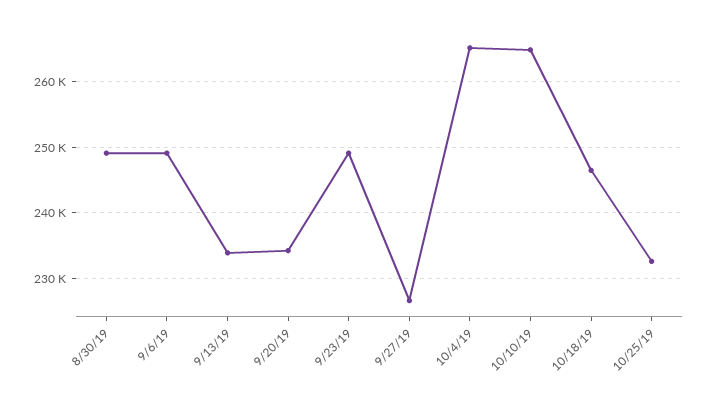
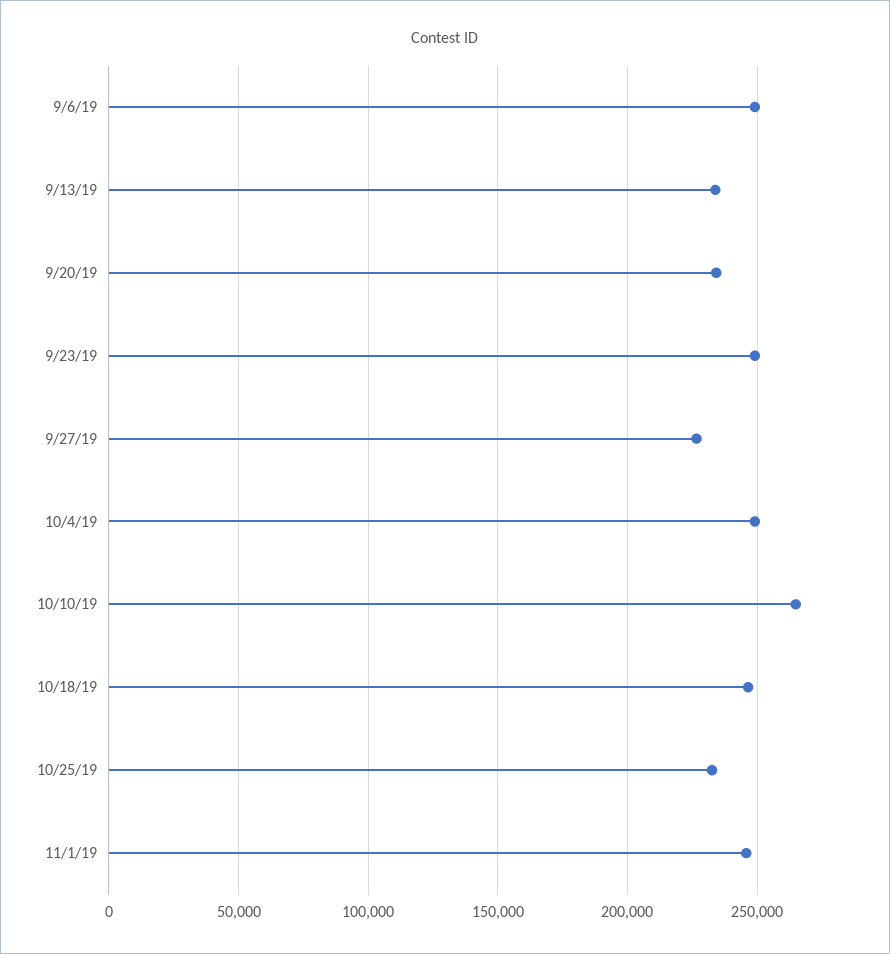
8/30/19: 249000 -> none
10/4/19: 265000 -> 250000
11/1/19: none -> 245000

